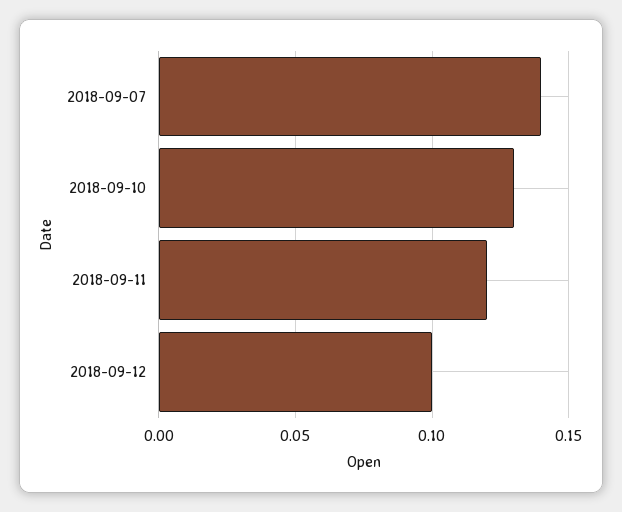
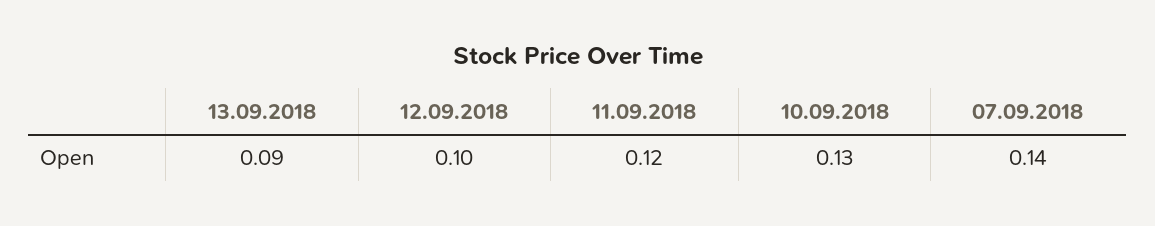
13.09.2018: none -> 0.09

